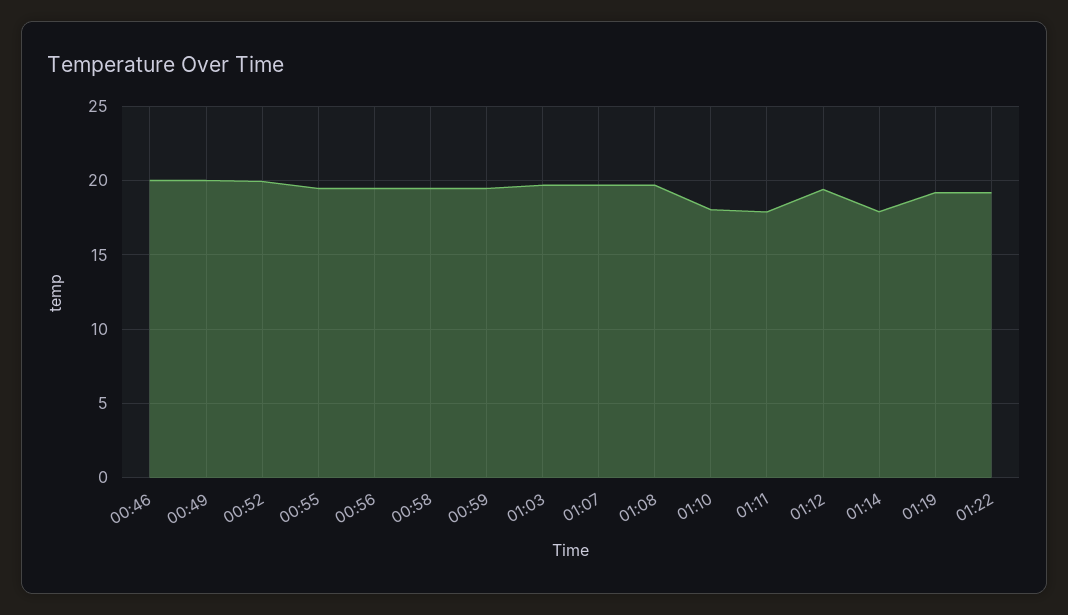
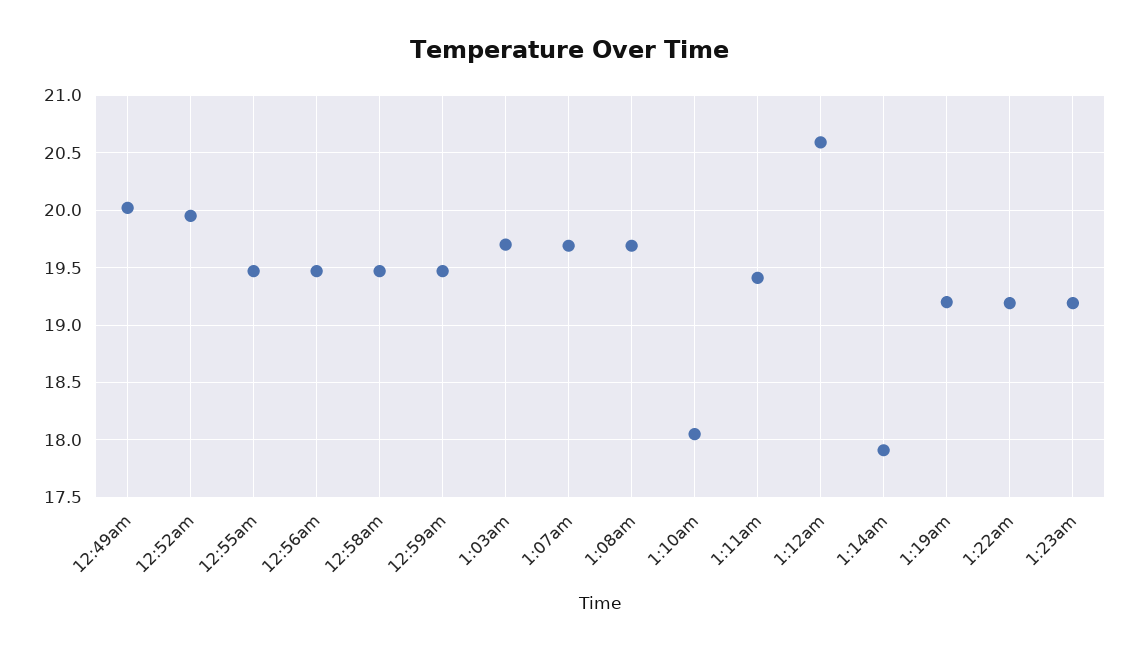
00:46: 20 -> none
01:11: 18 -> 19.4
01:12: 19.5 -> 20.6
1:23am: none -> 19.2

